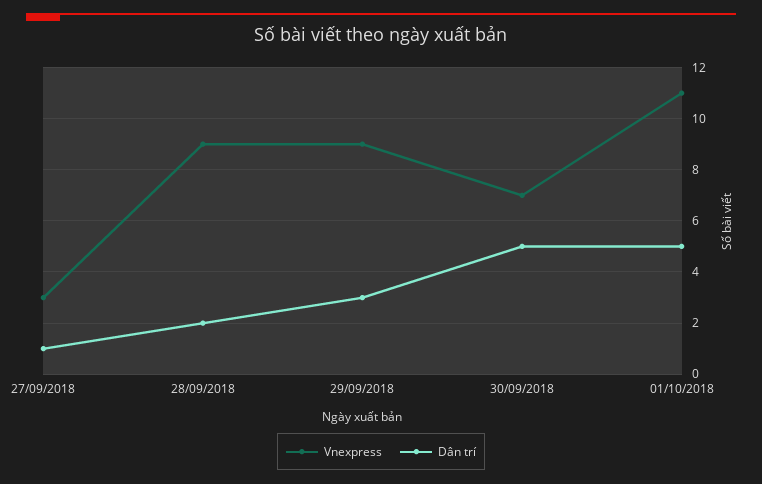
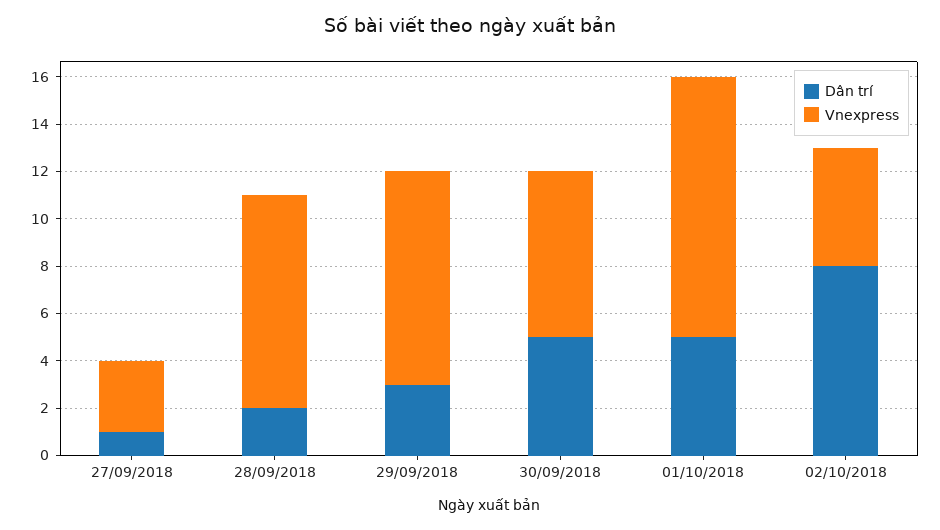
Dân trí, 02/10/2018: none -> 8
Vnexpress, 02/10/2018: none -> 5

